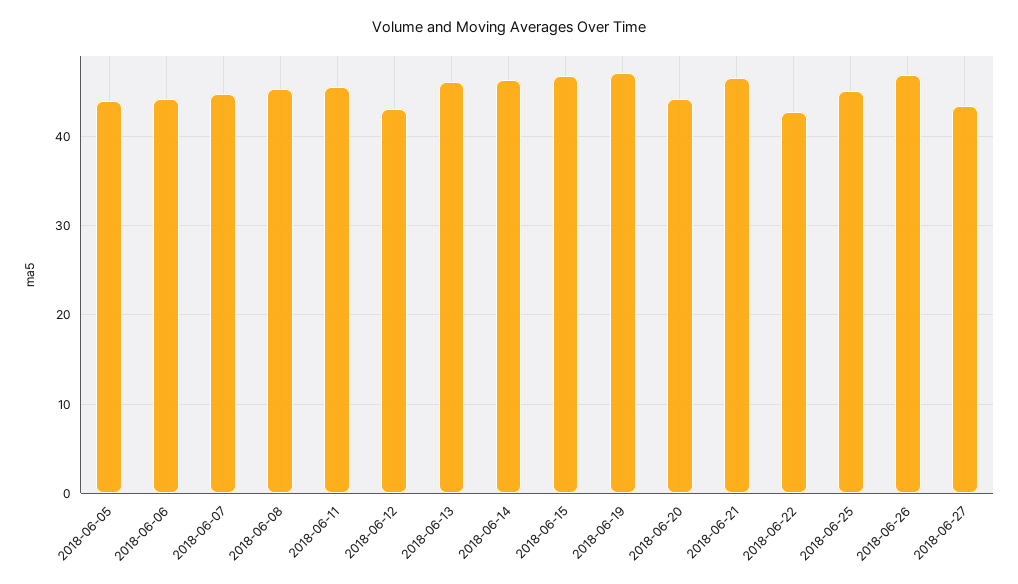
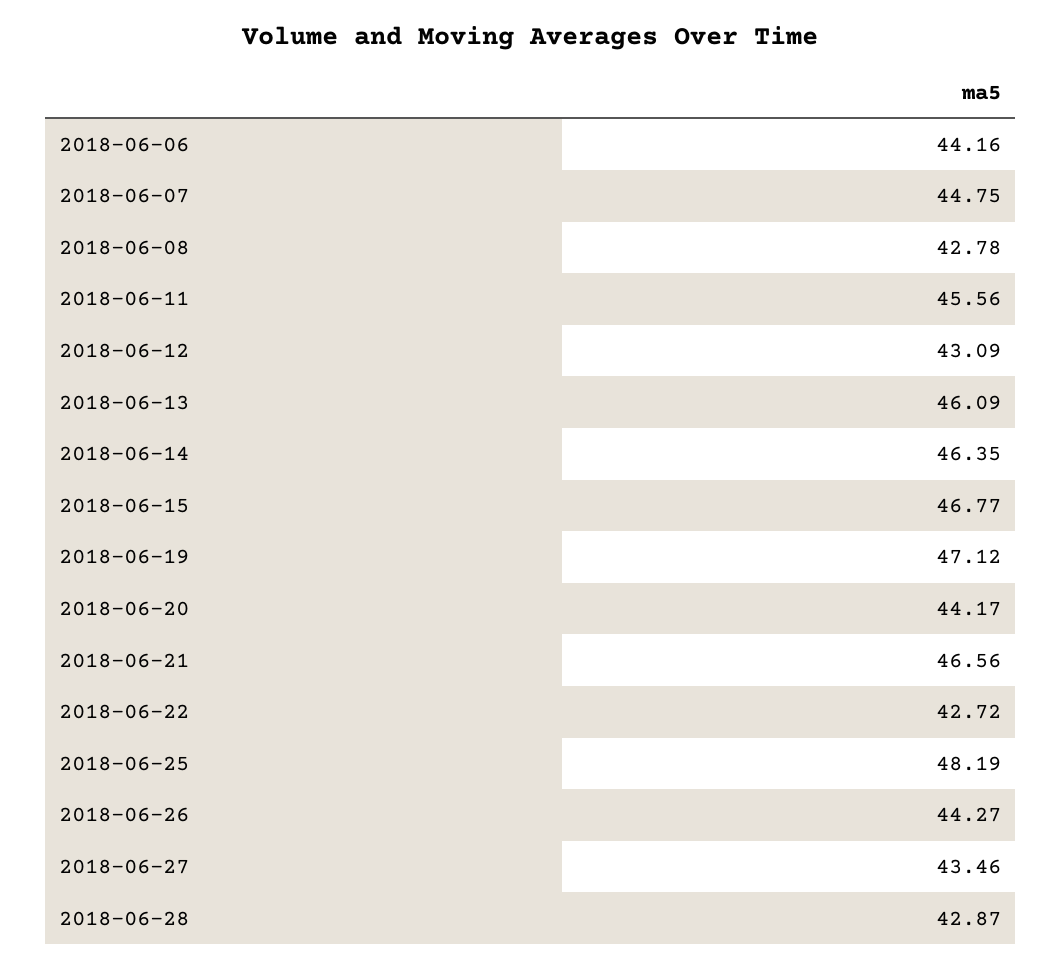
2018-06-05: 44 -> none
2018-06-08: 45 -> 42.78
2018-06-25: 45 -> 48.19
2018-06-26: 47 -> 44.27
2018-06-28: none -> 42.87

